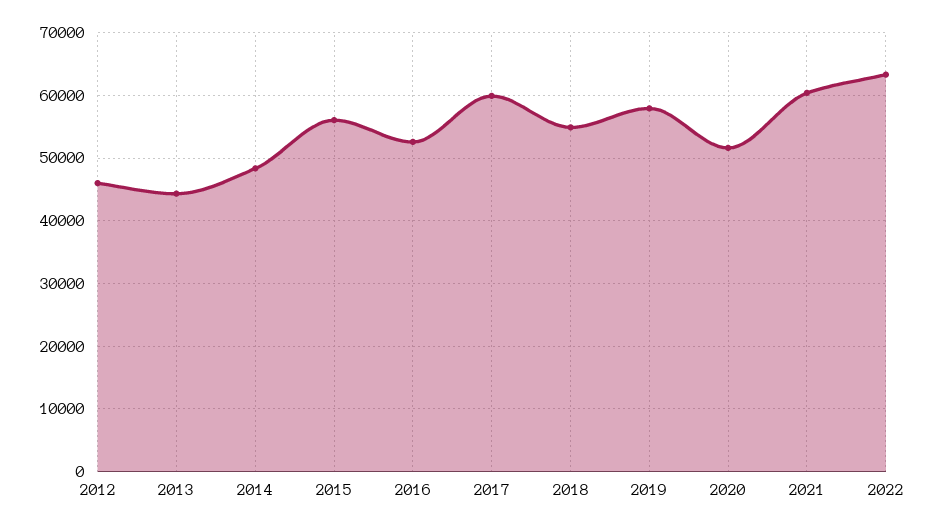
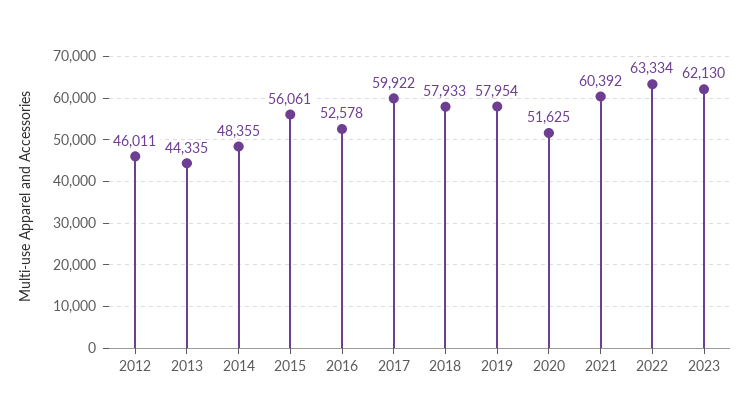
2018: 55000 -> 57933
2023: none -> 62130

